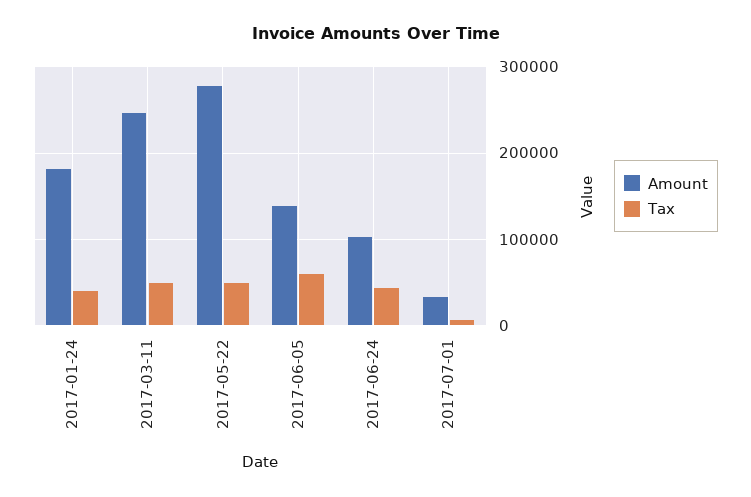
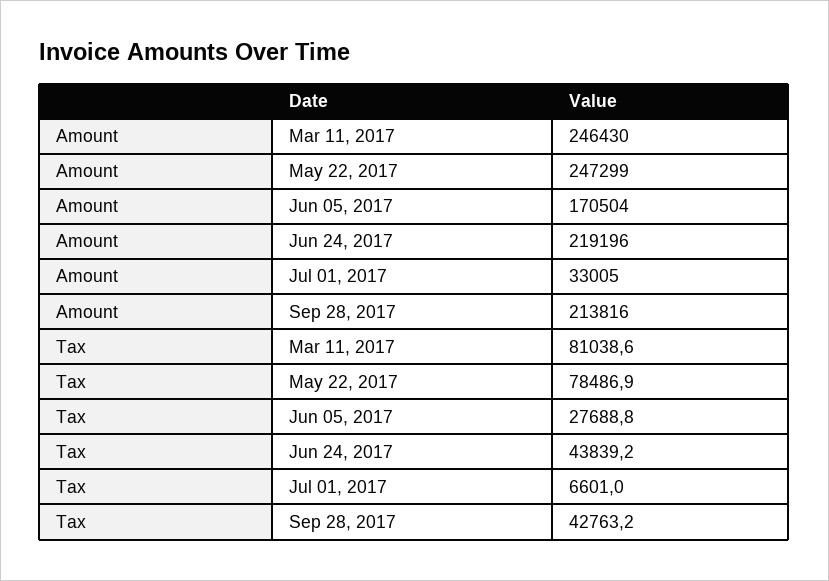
Amount, 2017-01-24: 180000 -> none
Tax, 2017-01-24: 40000 -> none
Tax, 2017-03-11: 50000 -> 81038.6
Amount, 2017-05-22: 280000 -> 247299
Tax, 2017-05-22: 50000 -> 78486.9
Amount, 2017-06-05: 140000 -> 170504
Tax, 2017-06-05: 60000 -> 27688.8
Amount, 2017-06-24: 100000 -> 219196
Amount, Sep 28, 2017: none -> 213816
Tax, Sep 28, 2017: none -> 42763.2

